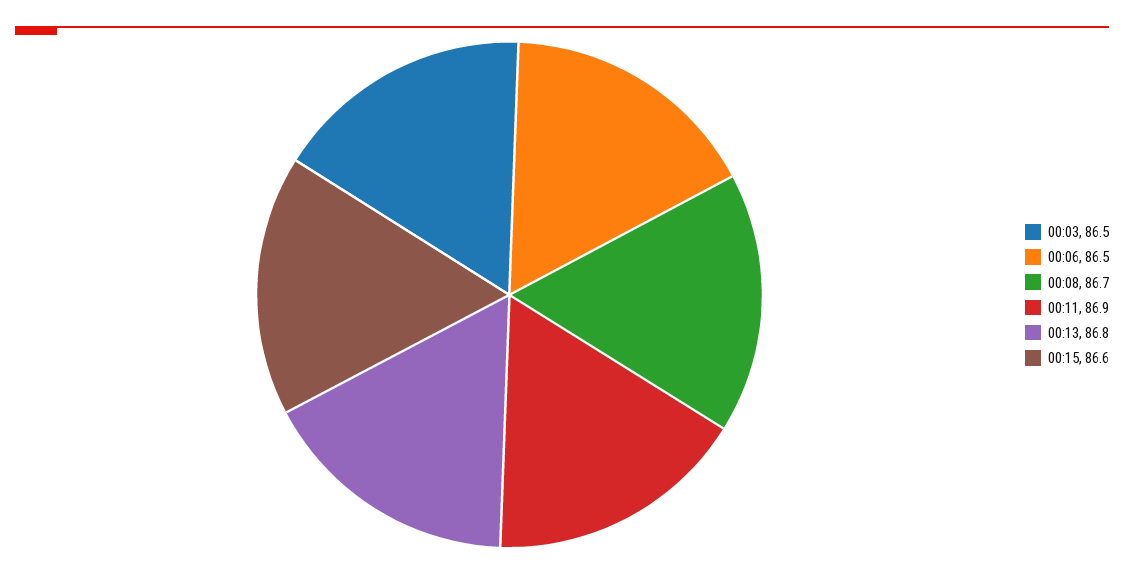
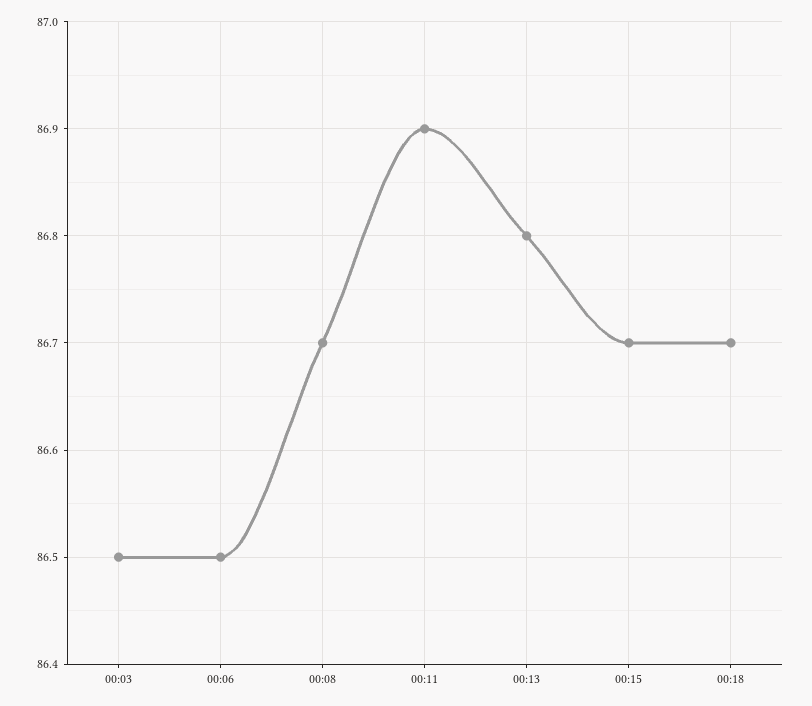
00:15: 86.6 -> 86.7
00:18: none -> 86.7

